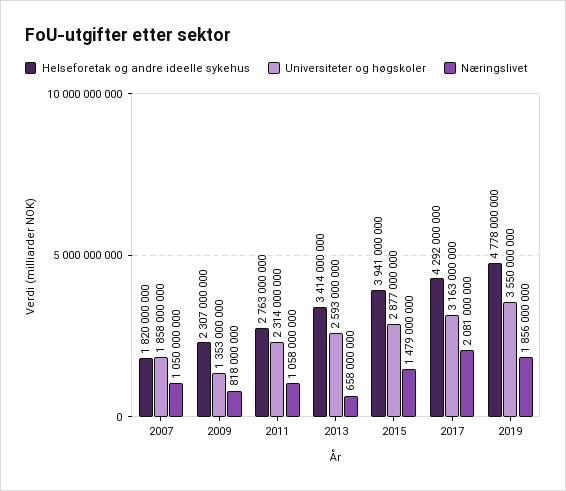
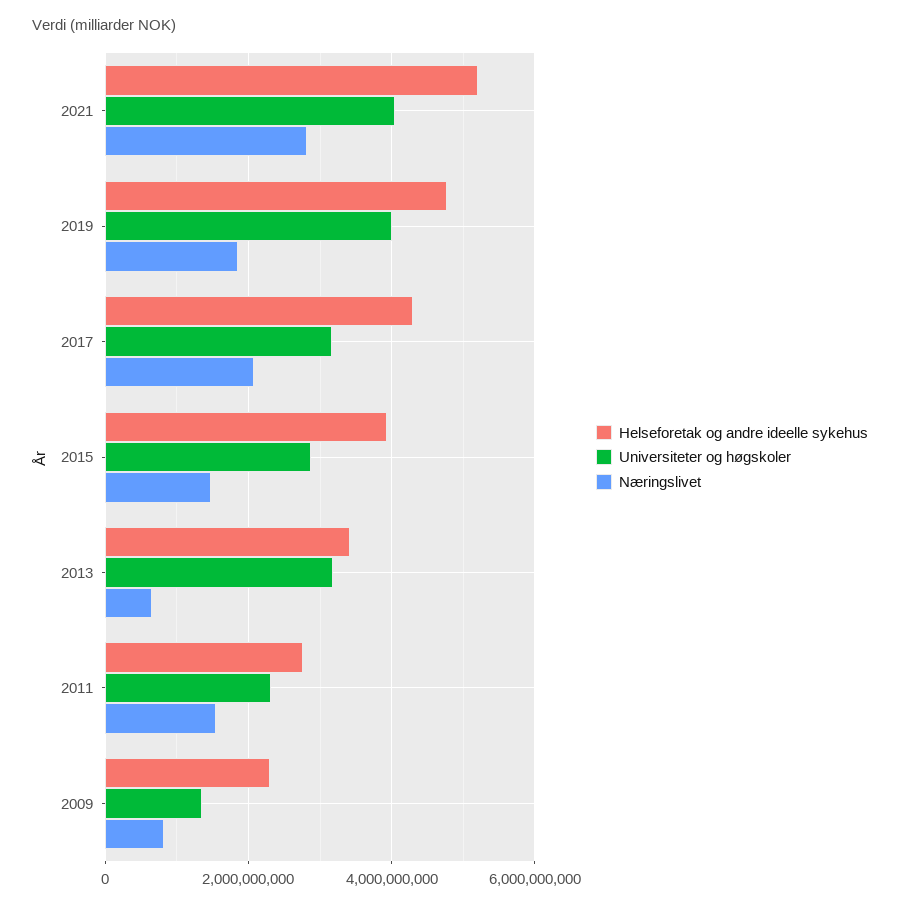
Helseforetak og andre ideelle sykehus, 2007: 1820000000 -> none
Universiteter og høgskoler, 2007: 1858000000 -> none
Næringslivet, 2007: 1050000000 -> none
Næringslivet, 2011: 1058000000 -> 1600000000
Universiteter og høgskoler, 2013: 2593000000 -> 3200000000
Universiteter og høgskoler, 2019: 3550000000 -> 4000000000
Helseforetak og andre ideelle sykehus, 2021: none -> 5200000000
Universiteter og høgskoler, 2021: none -> 4000000000
Næringslivet, 2021: none -> 2800000000

